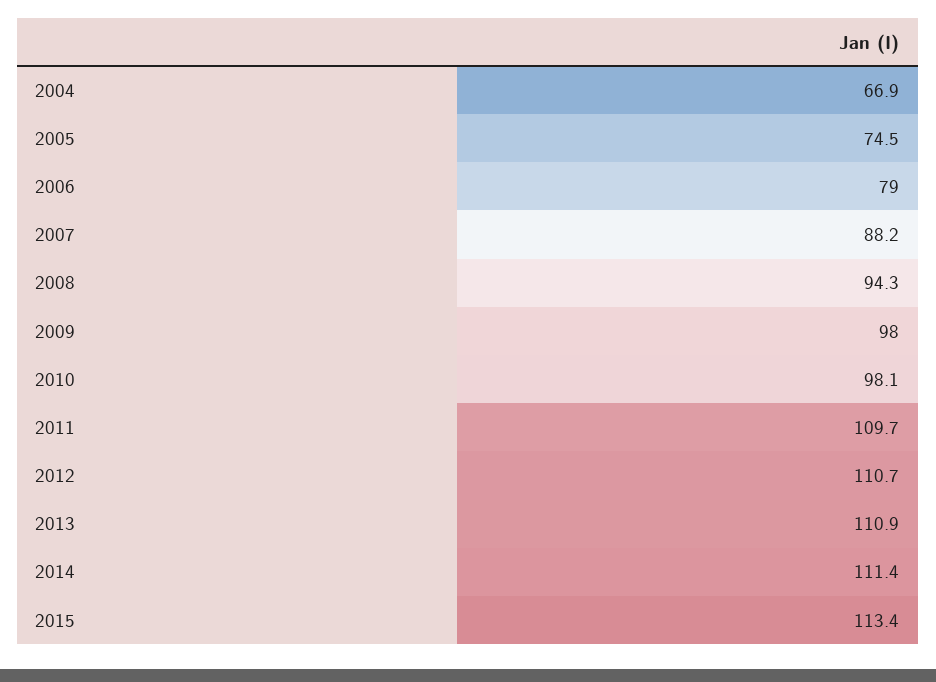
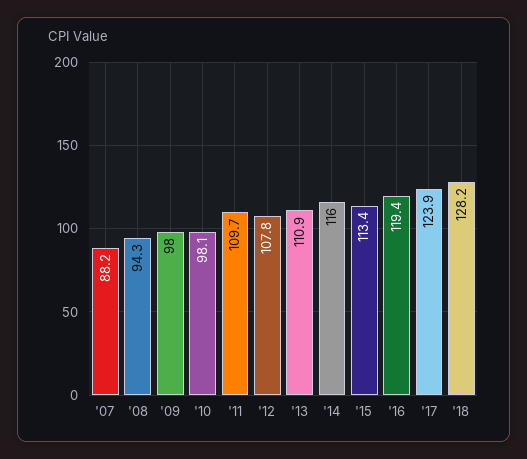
2004: 66.9 -> none
2005: 74.5 -> none
2006: 79 -> none
2012: 110.7 -> 107.8
2014: 111.4 -> 116
'16: none -> 119.4
'17: none -> 123.9
'18: none -> 128.2

